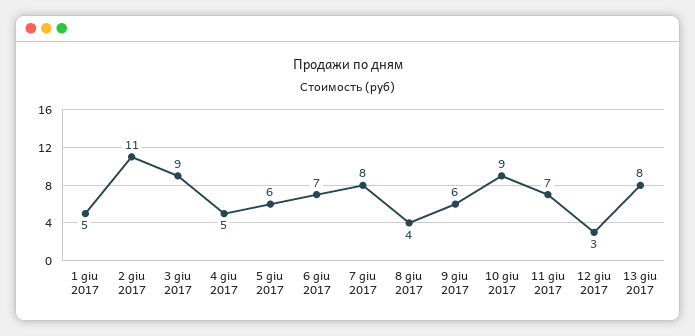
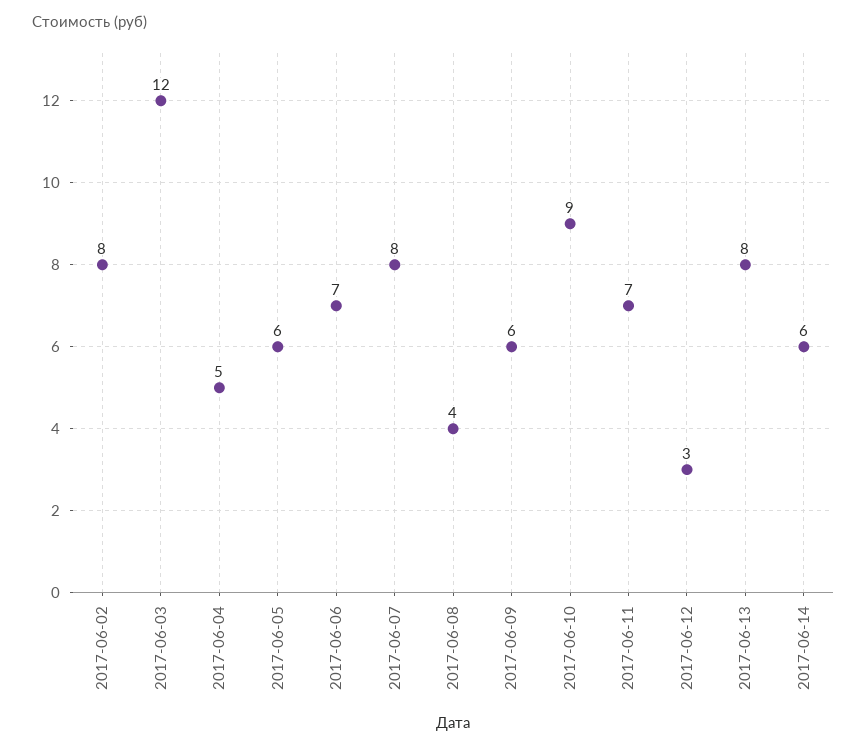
1 giu 2017: 5 -> none
2 giu 2017: 11 -> 8
3 giu 2017: 9 -> 12
2017-06-14: none -> 6

